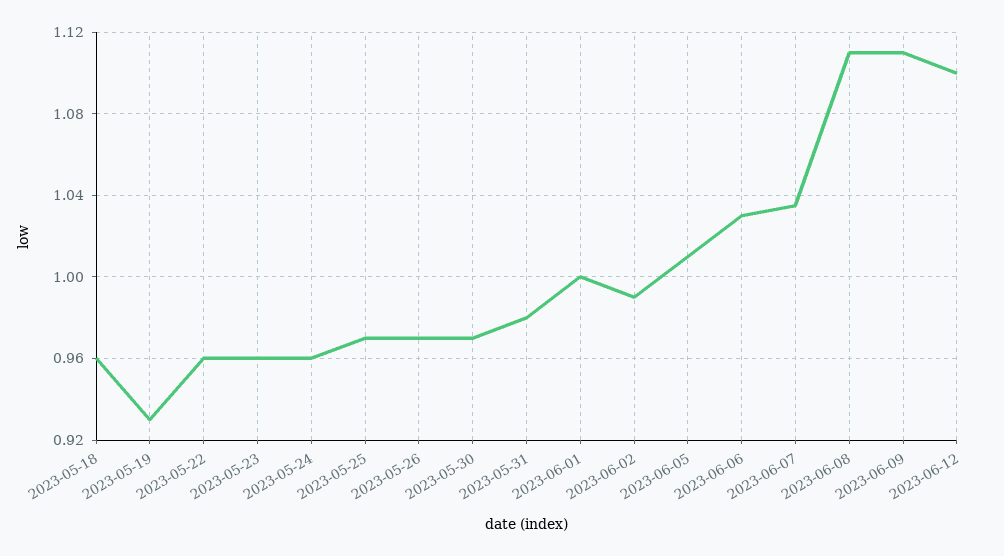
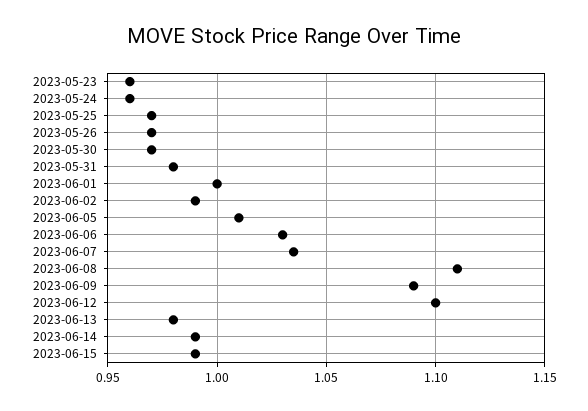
2023-05-18: 0.96 -> none
2023-05-19: 0.93 -> none
2023-05-22: 0.96 -> none
2023-06-09: 1.11 -> 1.09
2023-06-13: none -> 0.98
2023-06-14: none -> 0.99
2023-06-15: none -> 0.99

